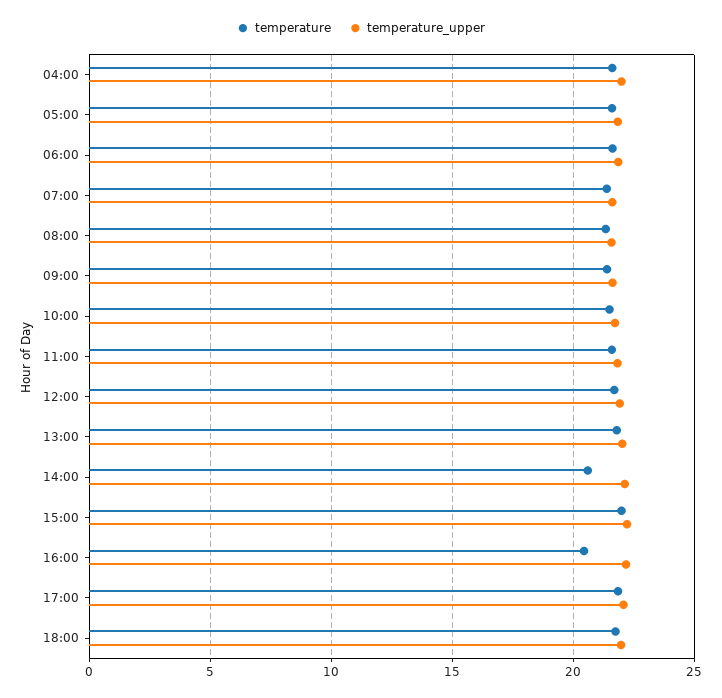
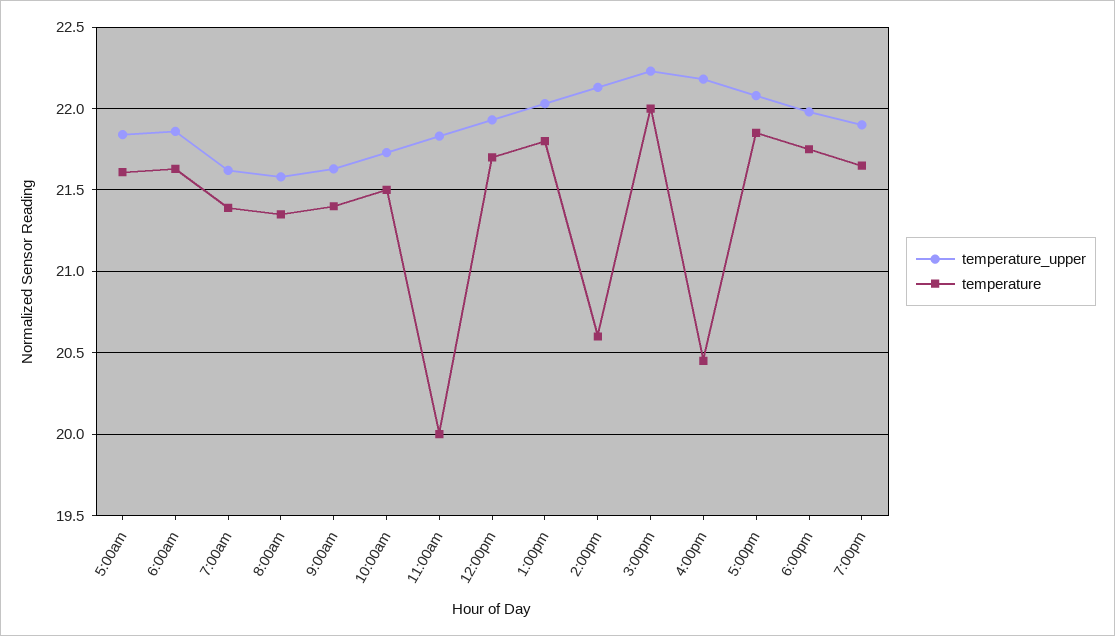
temperature, 04:00: 21.5 -> none
temperature_upper, 04:00: 22 -> none
temperature, 11:00: 21.5 -> 20
temperature_upper, 7:00pm: none -> 21.9
temperature, 7:00pm: none -> 21.65

